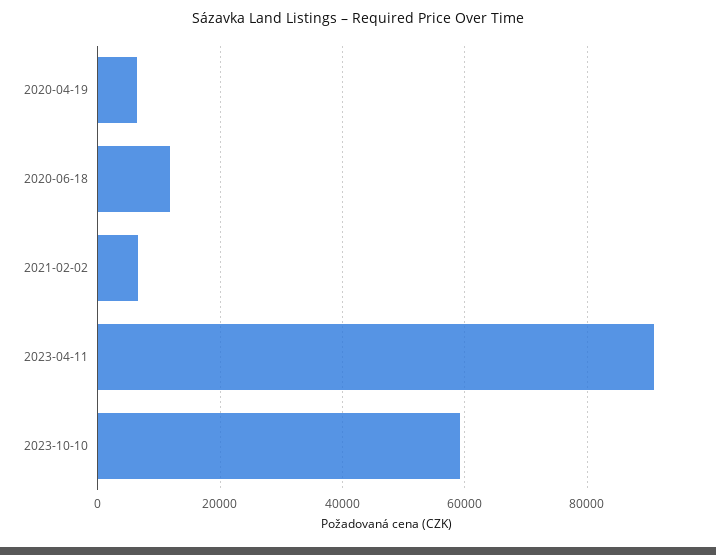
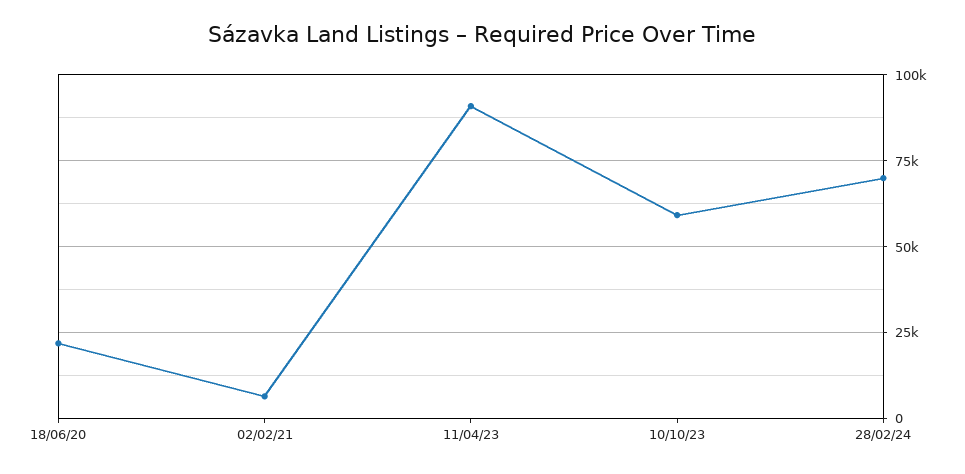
2020-04-19: 6000 -> none
2020-06-18: 12000 -> 22500
28/02/24: none -> 70000

